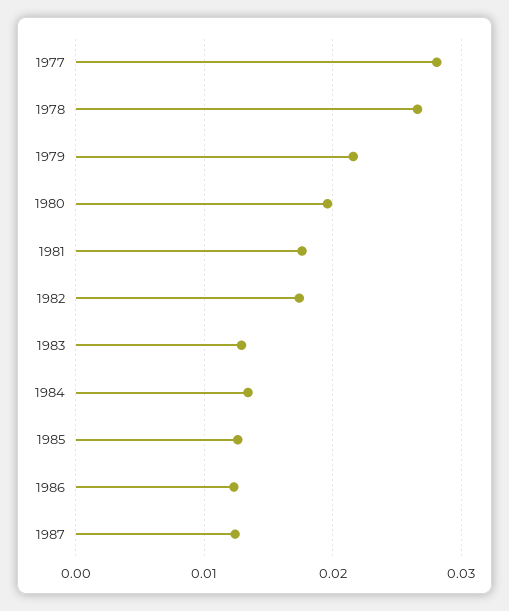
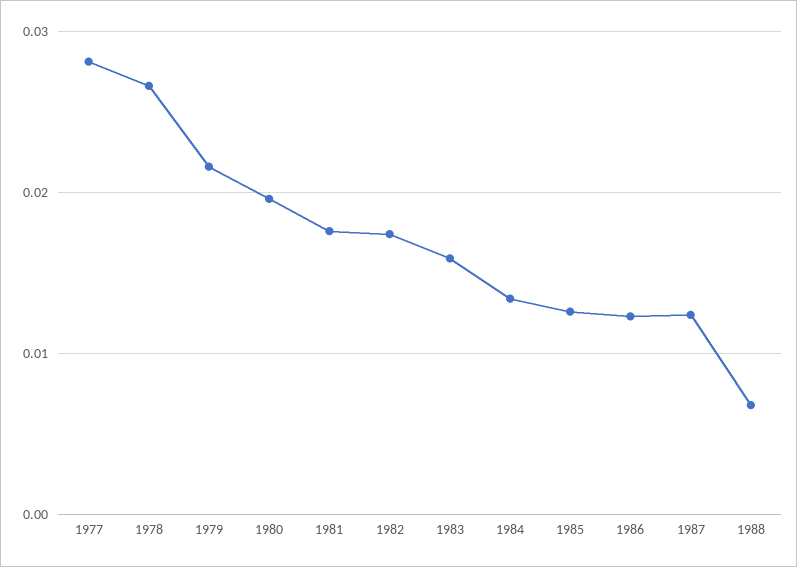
1983: 0.013 -> 0.016
1988: none -> 0.007

